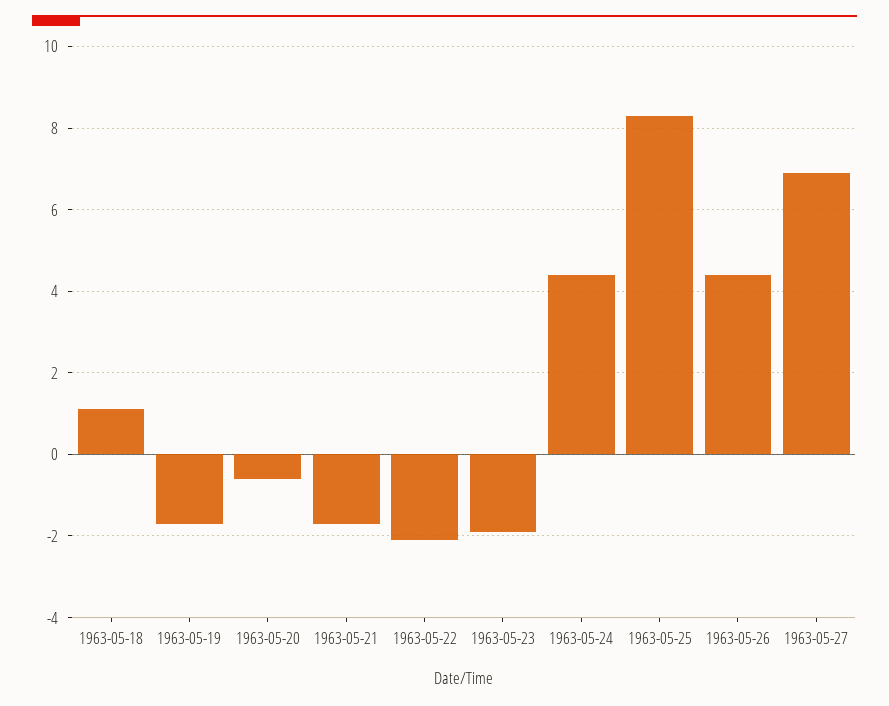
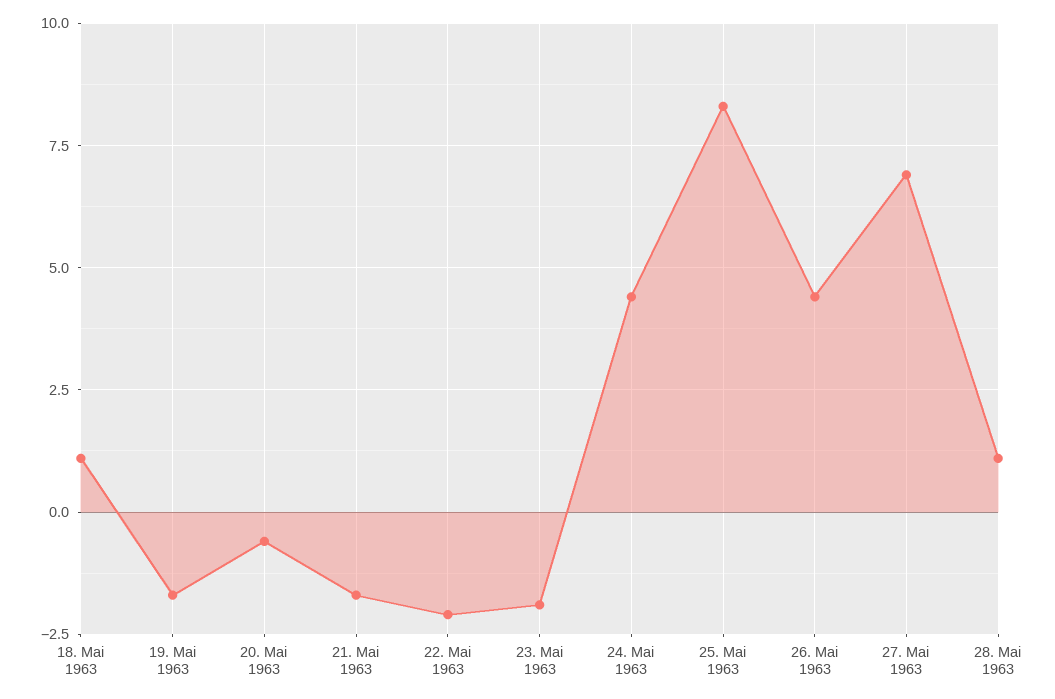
28. Mai 1963: none -> 1

